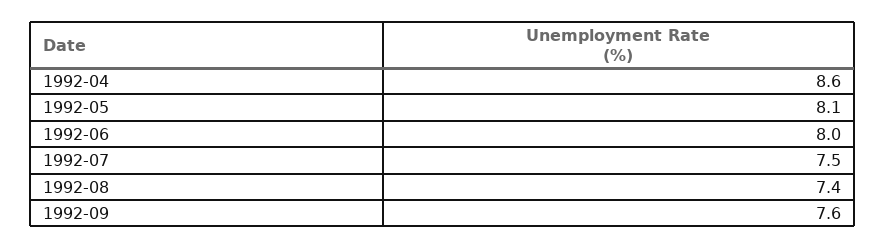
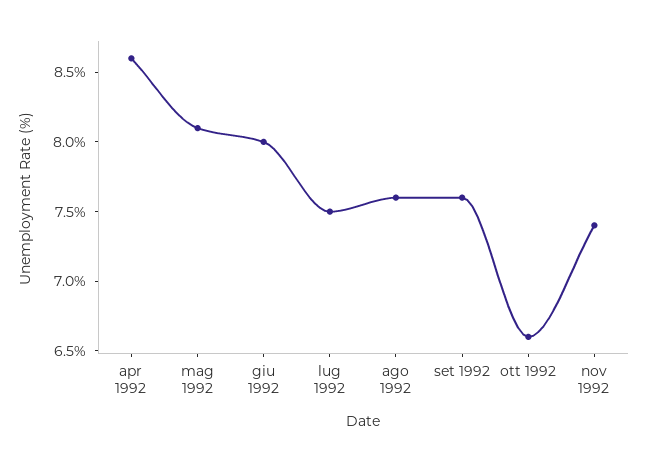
1992-08: 7.4 -> 7.6
ott 1992: none -> 6.6
nov 1992: none -> 7.4

